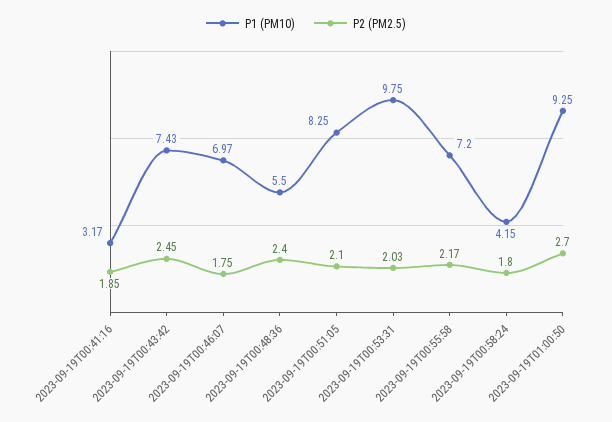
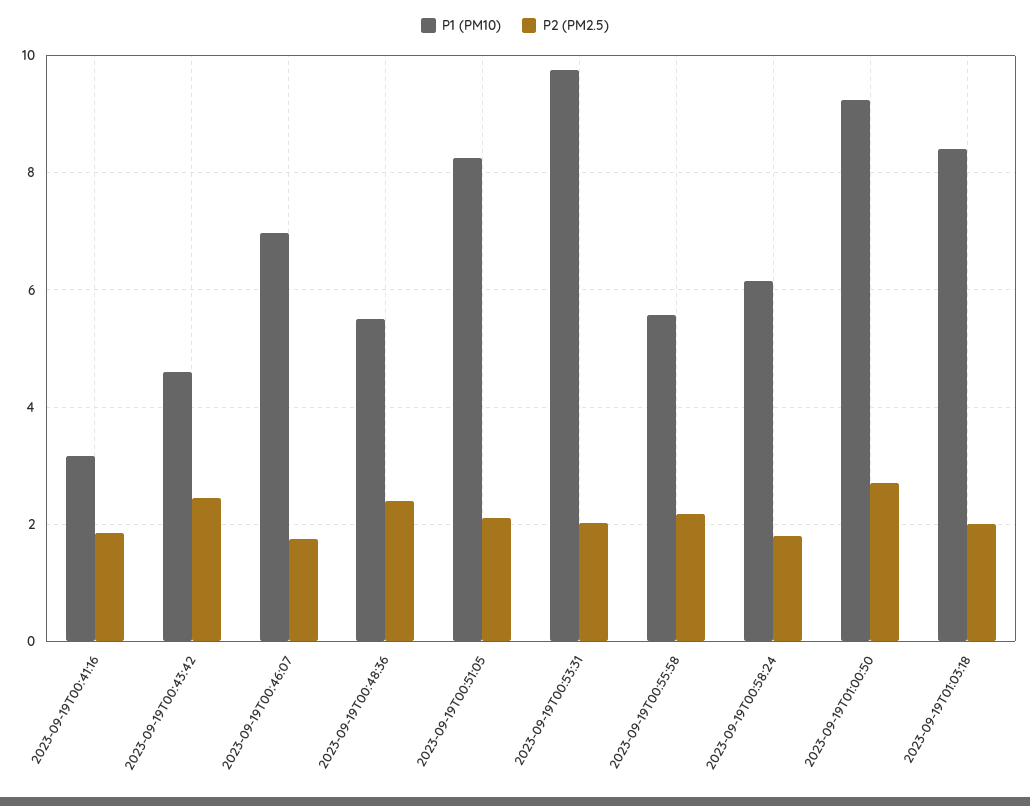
P1 (PM10), 2023-09-19T00:43:42: 7.43 -> 4.6
P1 (PM10), 2023-09-19T00:55:58: 7.2 -> 5.6
P1 (PM10), 2023-09-19T00:58:24: 4.15 -> 6.2
P1 (PM10), 2023-09-19T01:03:18: none -> 8.4
P2 (PM2.5), 2023-09-19T01:03:18: none -> 2

